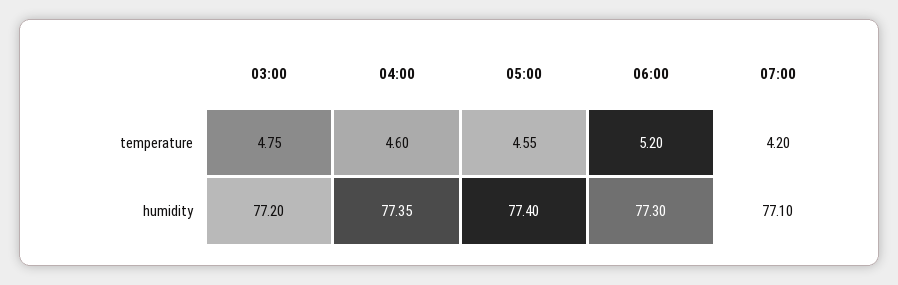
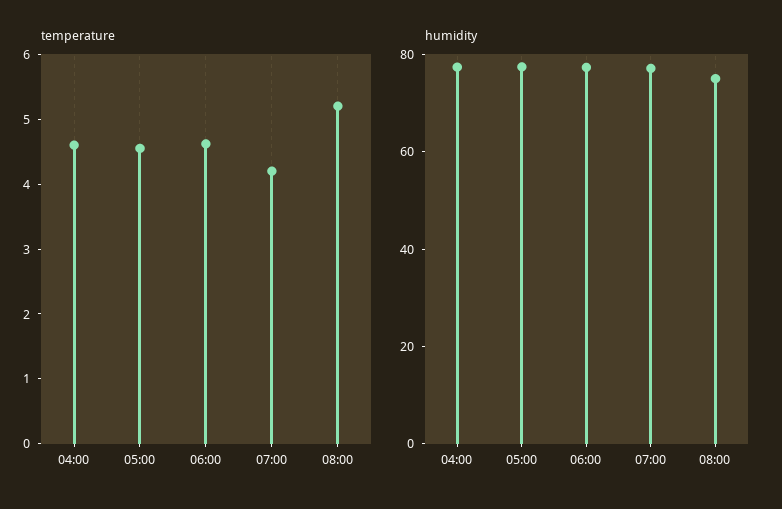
temperature, 03:00: 4.75 -> none
temperature, 06:00: 5.2 -> 4.6
humidity, 03:00: 77.2 -> none
temperature, 08:00: none -> 5.2
humidity, 08:00: none -> 75

